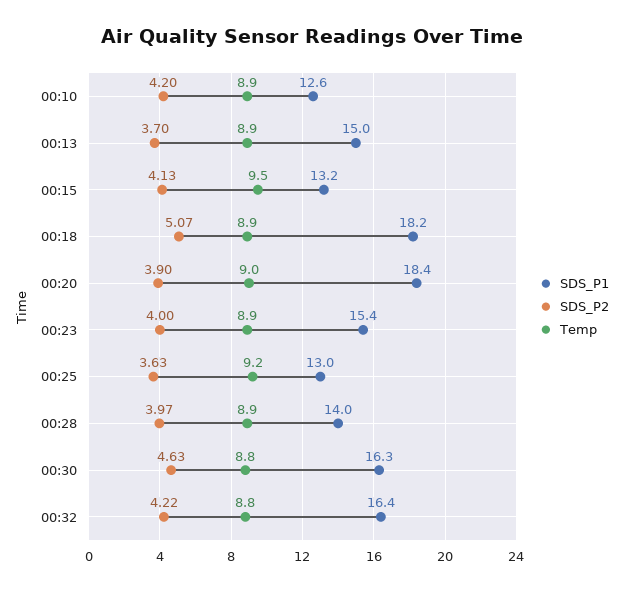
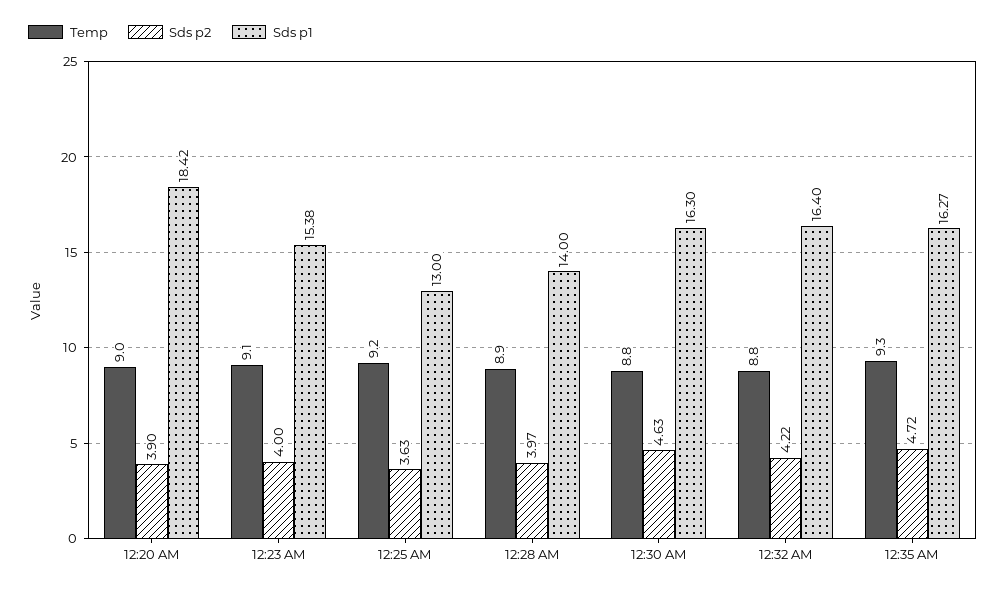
SDS_P1, 00:10: 12.6 -> none
SDS_P2, 00:10: 4.2 -> none
Temp, 00:10: 8.9 -> none
SDS_P1, 00:13: 15 -> none
SDS_P2, 00:13: 3.7 -> none
Temp, 00:13: 8.9 -> none
SDS_P1, 00:15: 13.2 -> none
SDS_P2, 00:15: 4.13 -> none
Temp, 00:15: 9.5 -> none
SDS_P1, 00:18: 18.2 -> none
SDS_P2, 00:18: 5.07 -> none
Temp, 00:18: 8.9 -> none
Temp, 00:23: 8.9 -> 9.1
Temp, 12:35 AM: none -> 9.3
SDS_P2, 12:35 AM: none -> 4.72
SDS_P1, 12:35 AM: none -> 16.27

